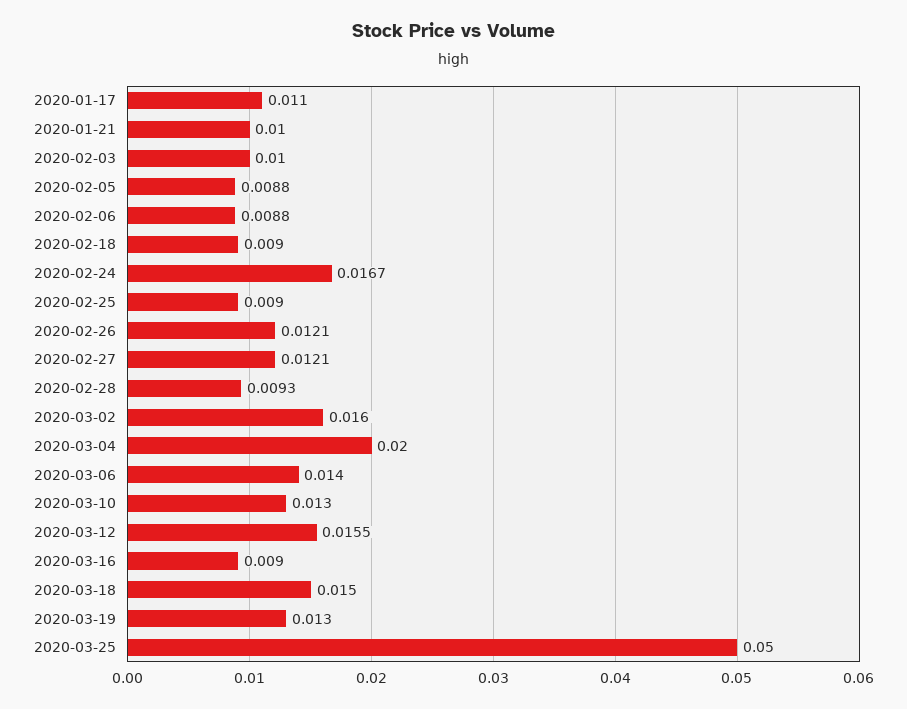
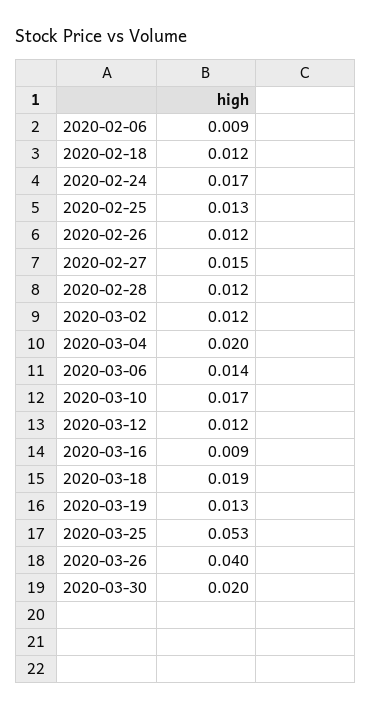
2020-01-17: 0.011 -> none
2020-01-21: 0.01 -> none
2020-02-03: 0.01 -> none
2020-02-05: 0.0088 -> none
2020-02-18: 0.009 -> 0.012
2020-02-25: 0.009 -> 0.013
2020-02-27: 0.0121 -> 0.015
2020-02-28: 0.0093 -> 0.012
2020-03-02: 0.016 -> 0.012
2020-03-10: 0.013 -> 0.017
2020-03-12: 0.0155 -> 0.012
2020-03-18: 0.015 -> 0.019
2020-03-25: 0.05 -> 0.053
2020-03-26: none -> 0.04
2020-03-30: none -> 0.02

